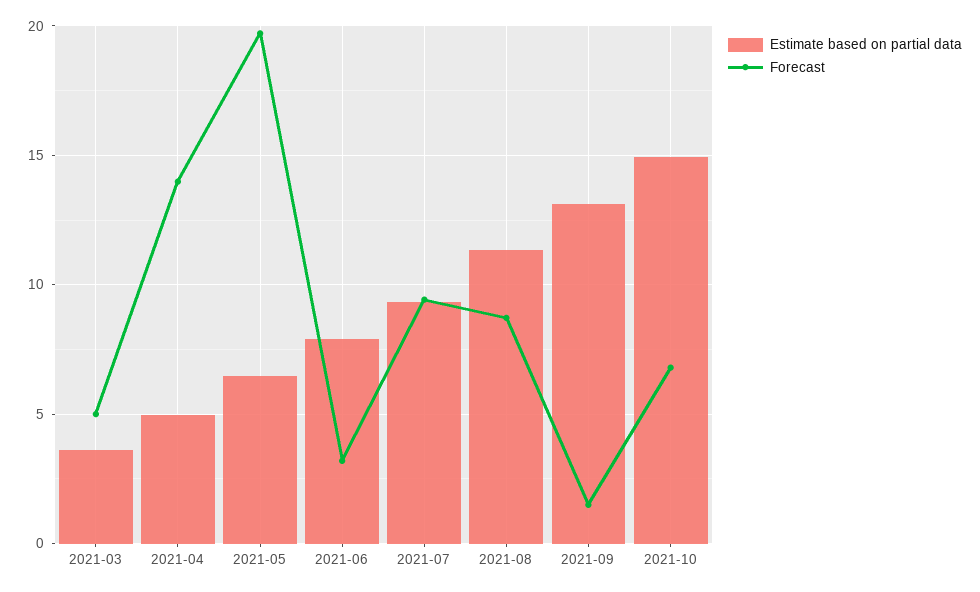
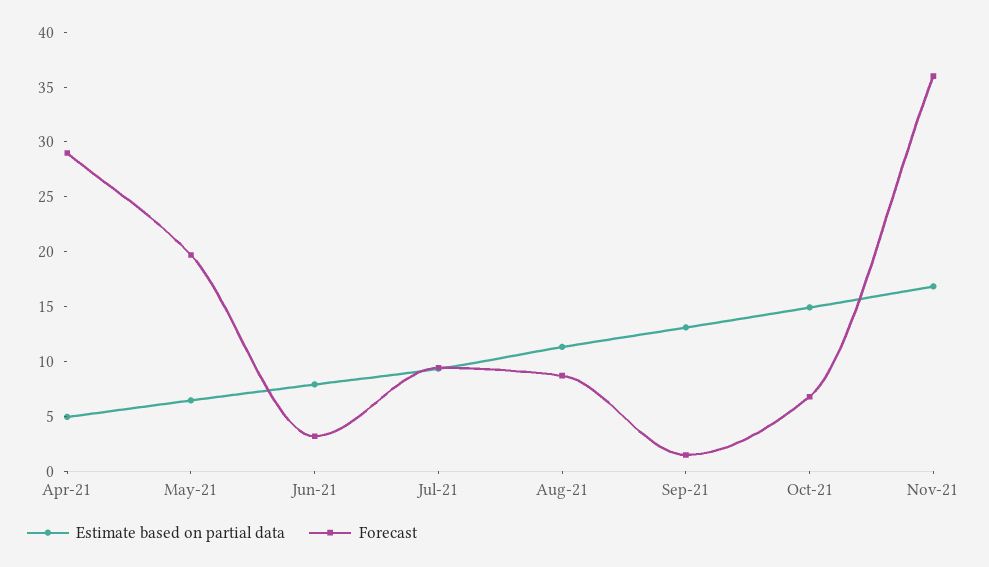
Estimate based on partial data, 2021-03: 3.5 -> none
Forecast, 2021-03: 5 -> none
Forecast, 2021-04: 14 -> 29
Estimate based on partial data, Nov-21: none -> 17
Forecast, Nov-21: none -> 36

